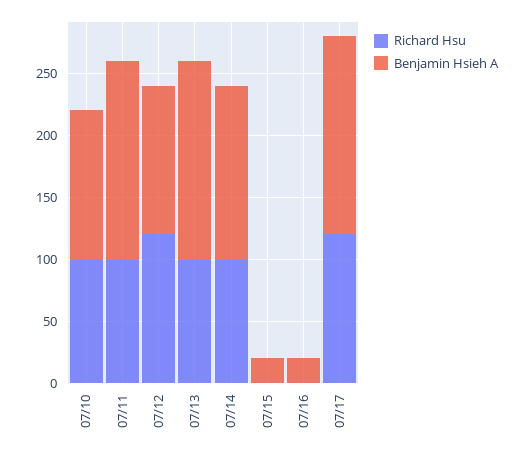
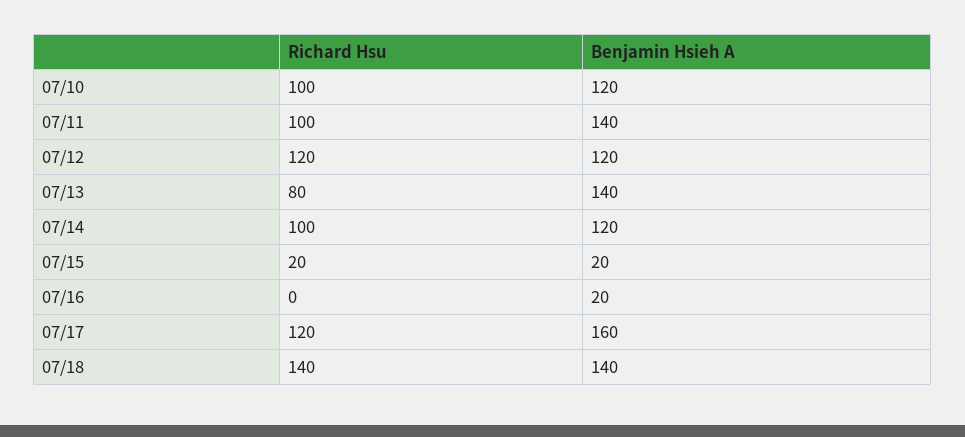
Benjamin Hsieh A, 07/11: 160 -> 140
Richard Hsu, 07/13: 100 -> 80
Benjamin Hsieh A, 07/13: 160 -> 140
Benjamin Hsieh A, 07/14: 140 -> 120
Richard Hsu, 07/15: 0 -> 20
Richard Hsu, 07/18: none -> 140
Benjamin Hsieh A, 07/18: none -> 140

